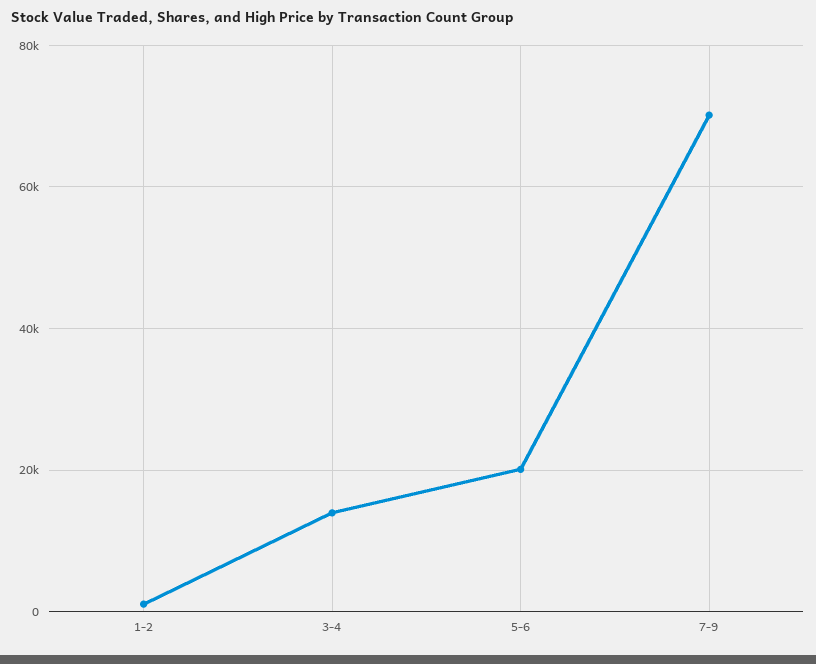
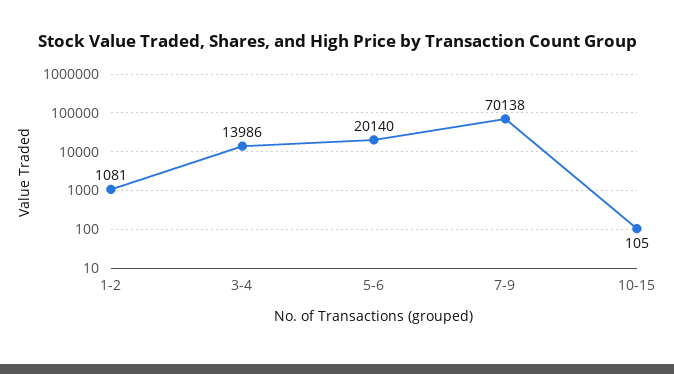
10-15: none -> 105

